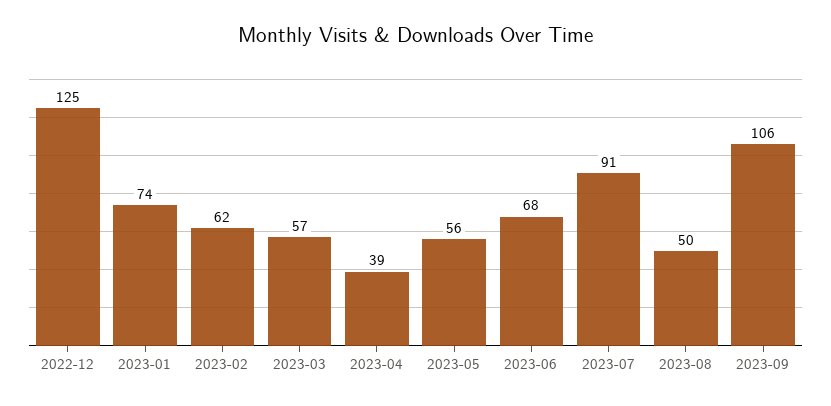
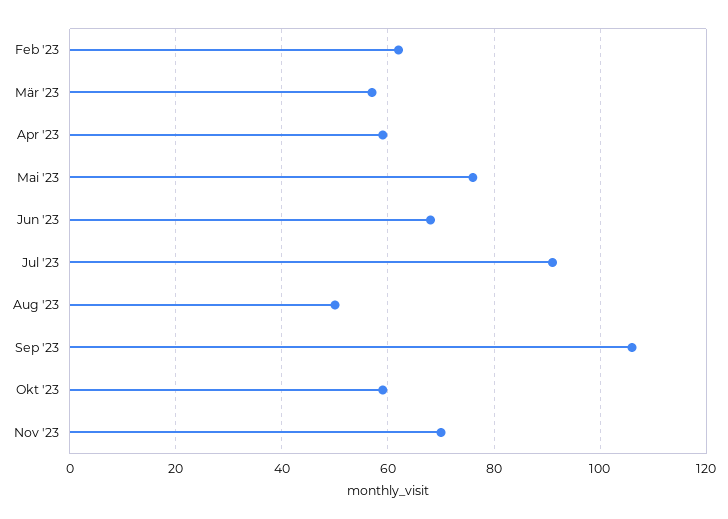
2022-12: 125 -> none
2023-01: 74 -> none
2023-04: 39 -> 60
2023-05: 56 -> 75
Okt '23: none -> 60
Nov '23: none -> 70

